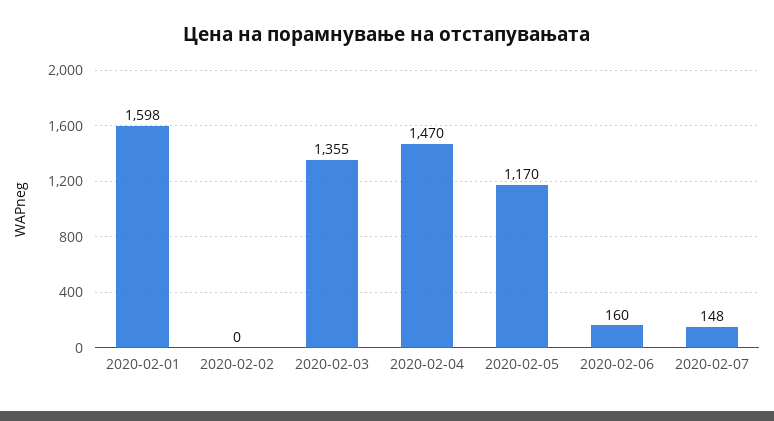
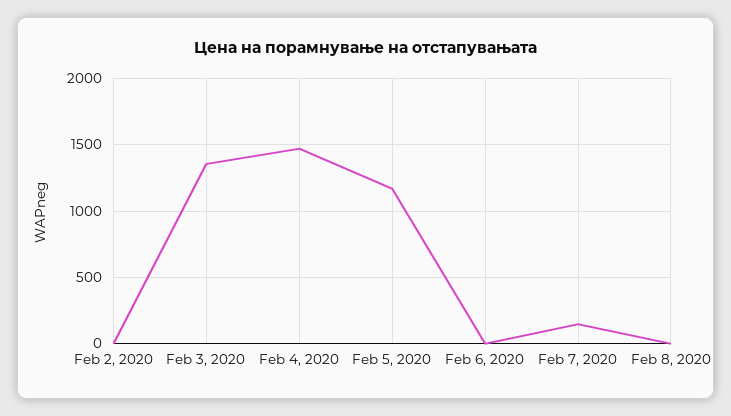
2020-02-01: 1598 -> none
2020-02-06: 160 -> 0
Feb 8, 2020: none -> 0

